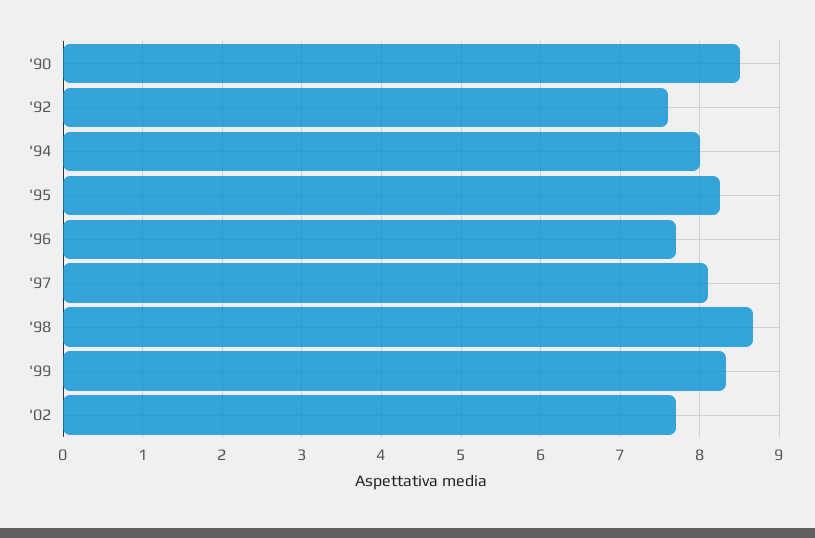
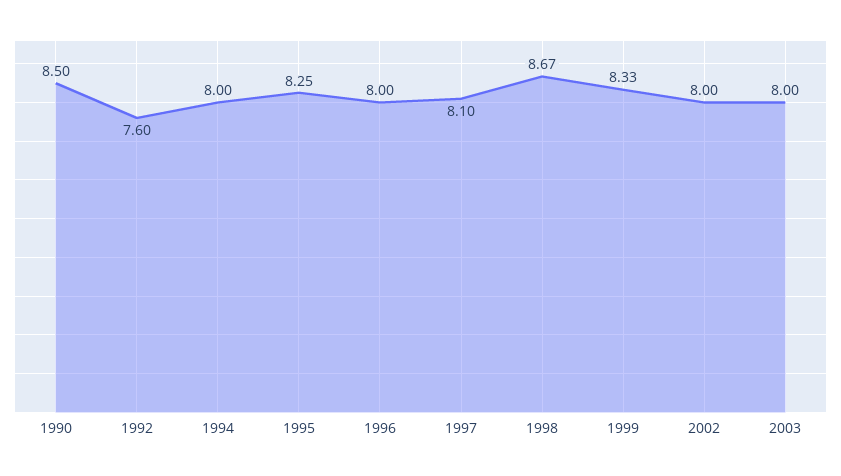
'96: 7.7 -> 8
'02: 7.7 -> 8
2003: none -> 8

